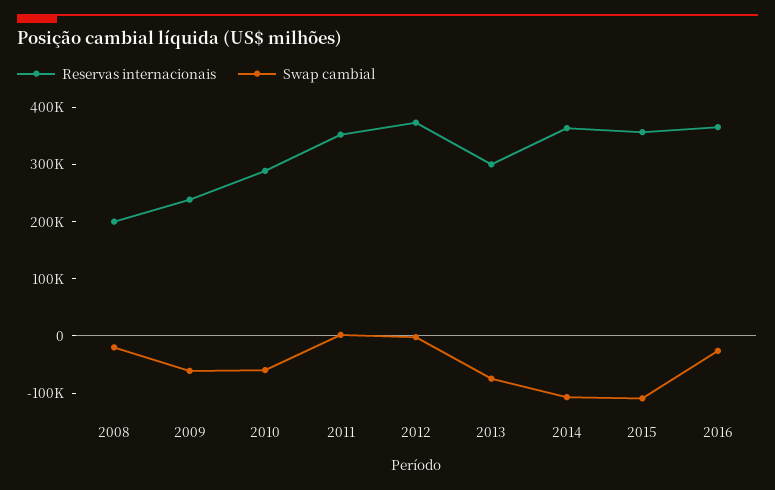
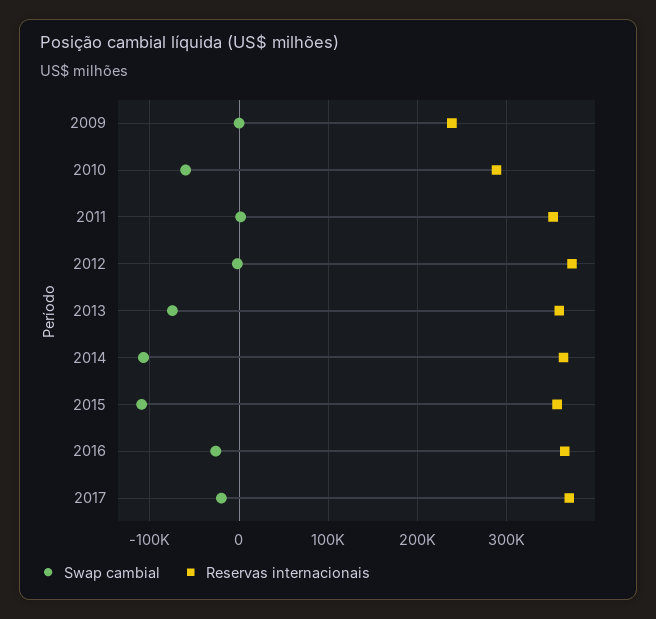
Reservas internacionais, 2008: 200000 -> none
Swap cambial, 2008: -20000 -> none
Swap cambial, 2009: -60000 -> 0
Reservas internacionais, 2013: 300000 -> 360000
Swap cambial, 2017: none -> -20000
Reservas internacionais, 2017: none -> 370000

